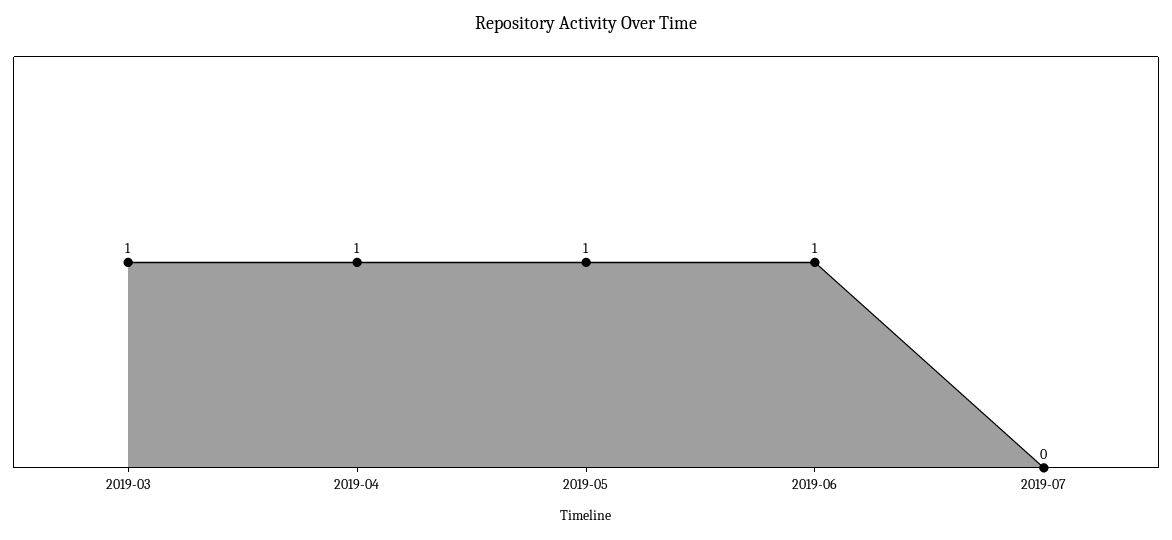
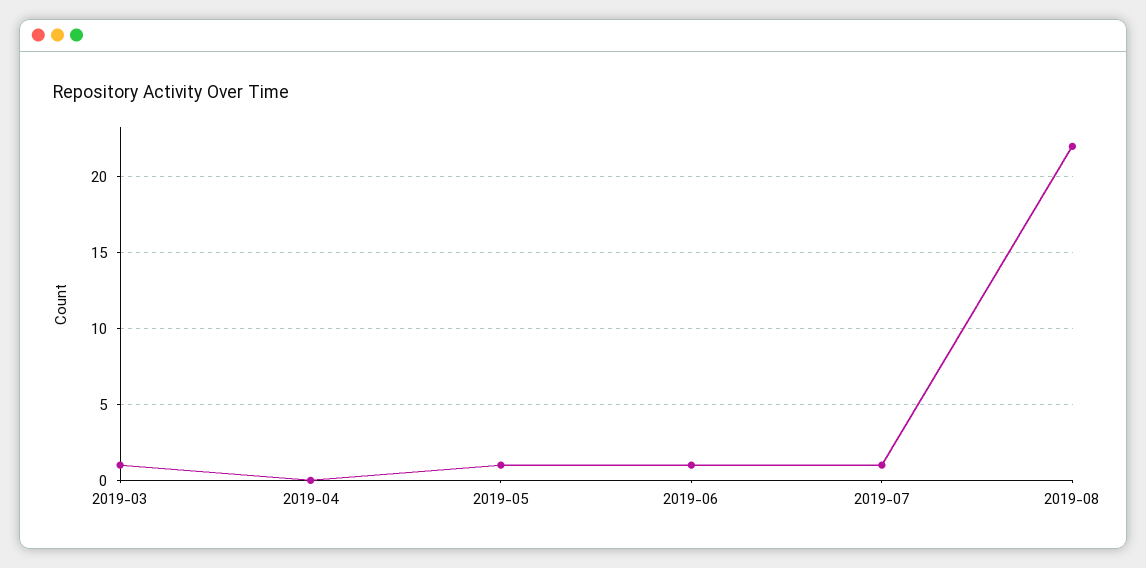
2019-04: 1 -> 0
2019-07: 0 -> 1
2019-08: none -> 22

